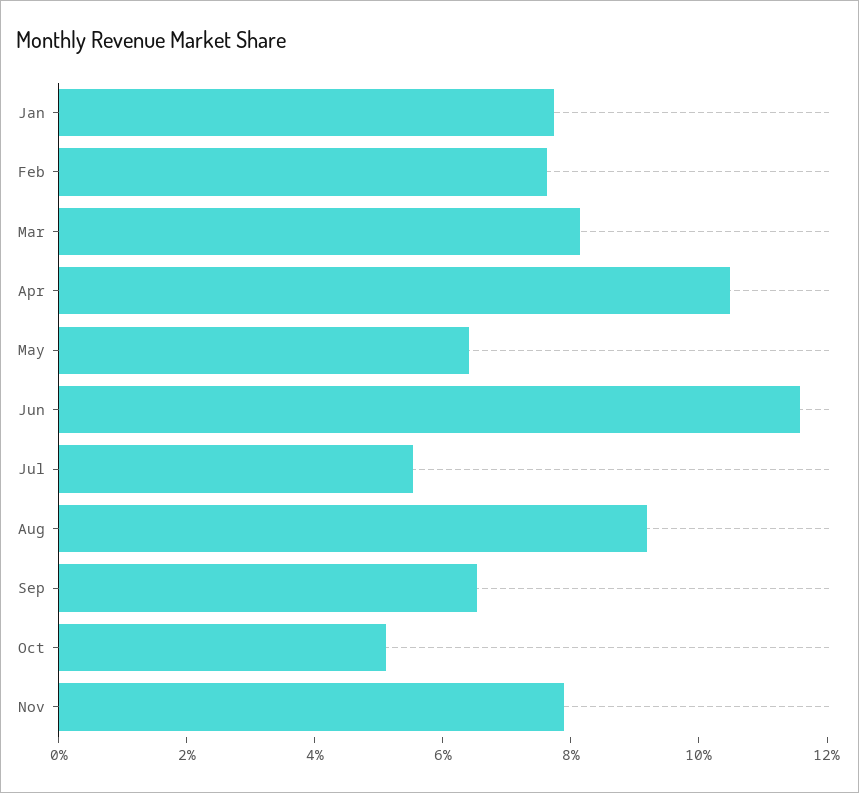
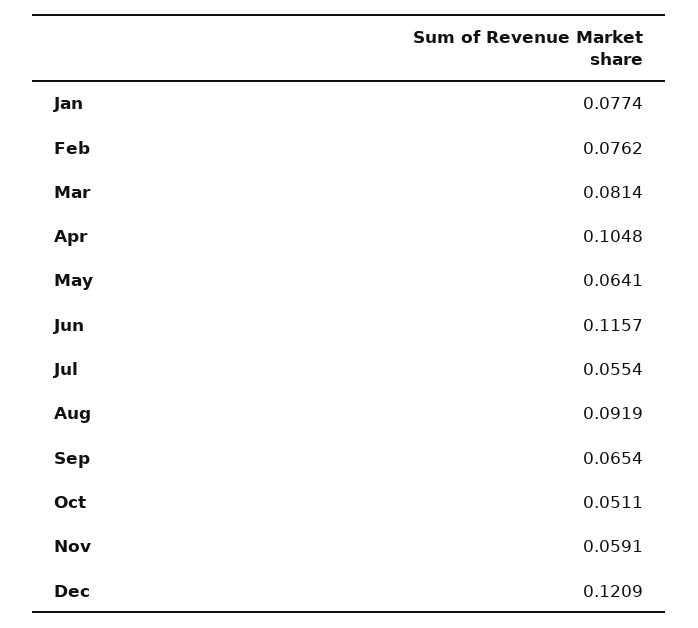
Nov: 0.08 -> 0.0591
Dec: none -> 0.1209

